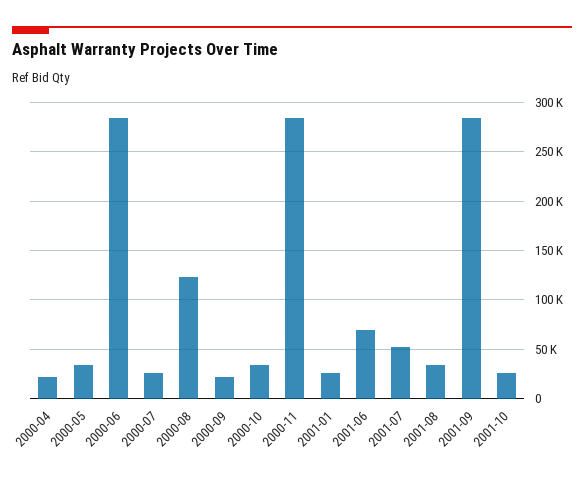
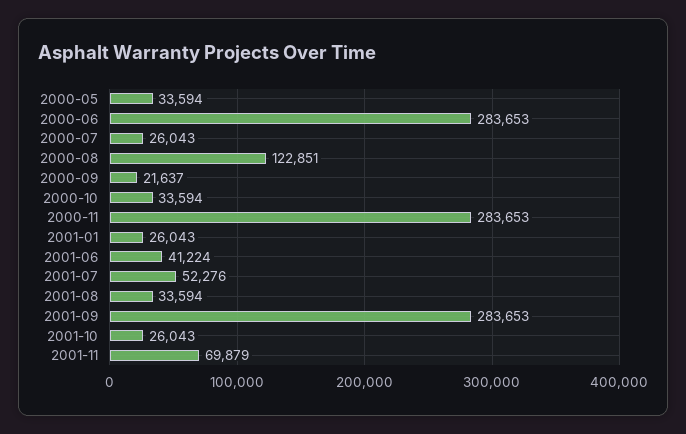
2000-04: 20000 -> none
2001-06: 70000 -> 41224
2001-11: none -> 69879

